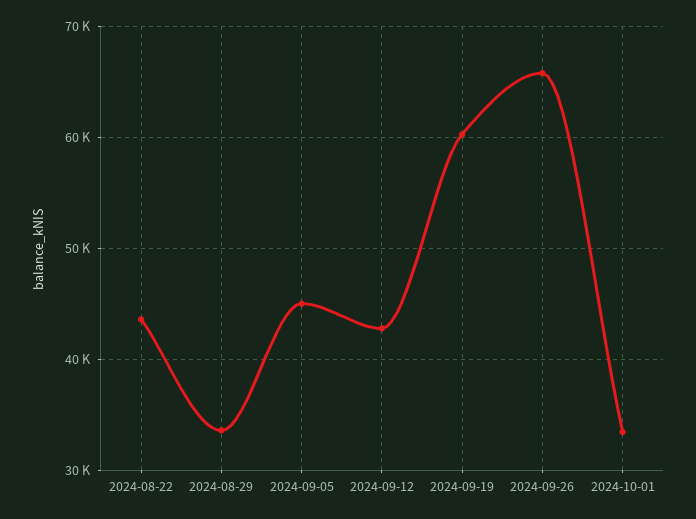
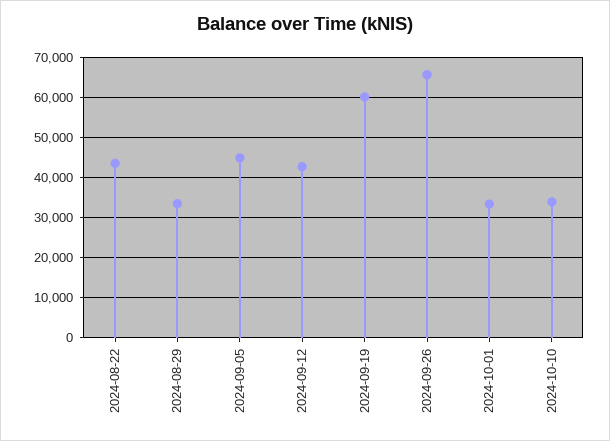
2024-10-10: none -> 34000

